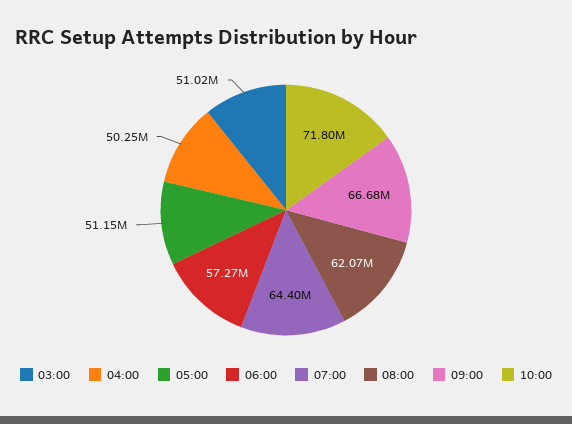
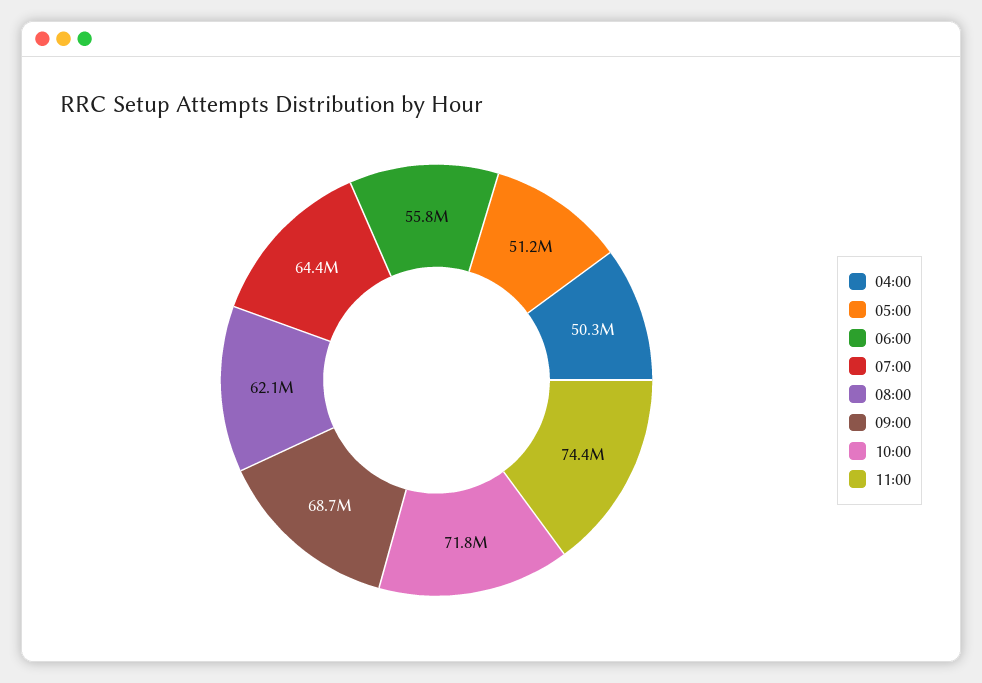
03:00: 51020000 -> none
06:00: 57270000 -> 55800000
09:00: 66680000 -> 68700000
11:00: none -> 74400000

